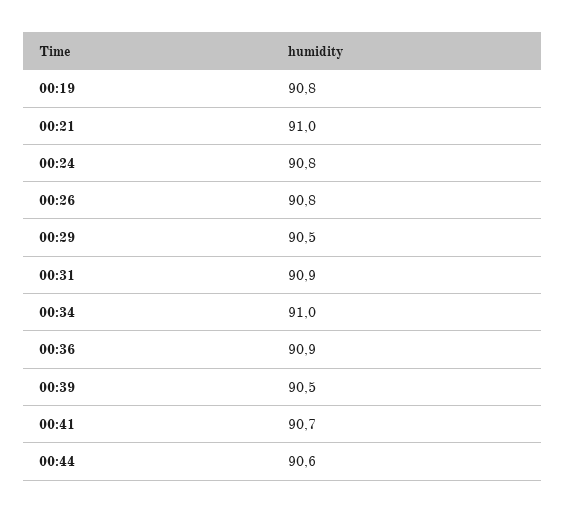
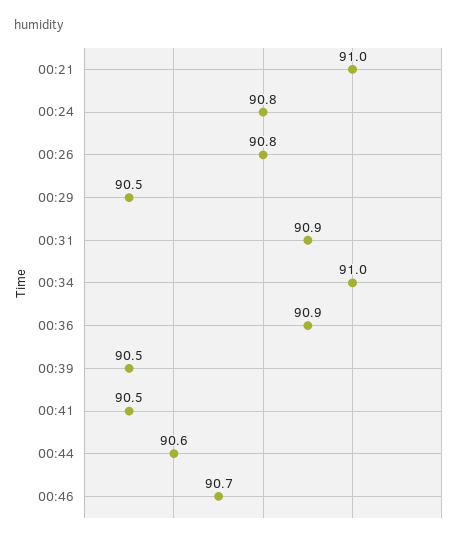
00:19: 90.8 -> none
00:41: 90.7 -> 90.5
00:46: none -> 90.7

